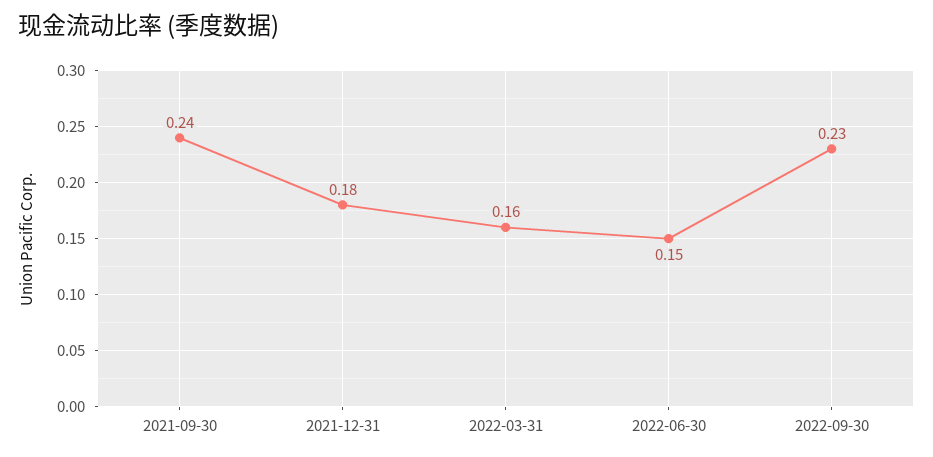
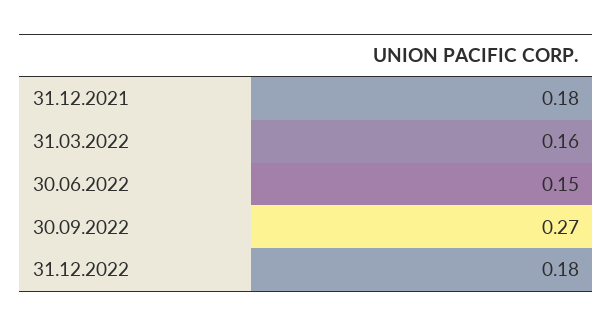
2021-09-30: 0.24 -> none
2022-09-30: 0.23 -> 0.27
31.12.2022: none -> 0.18

